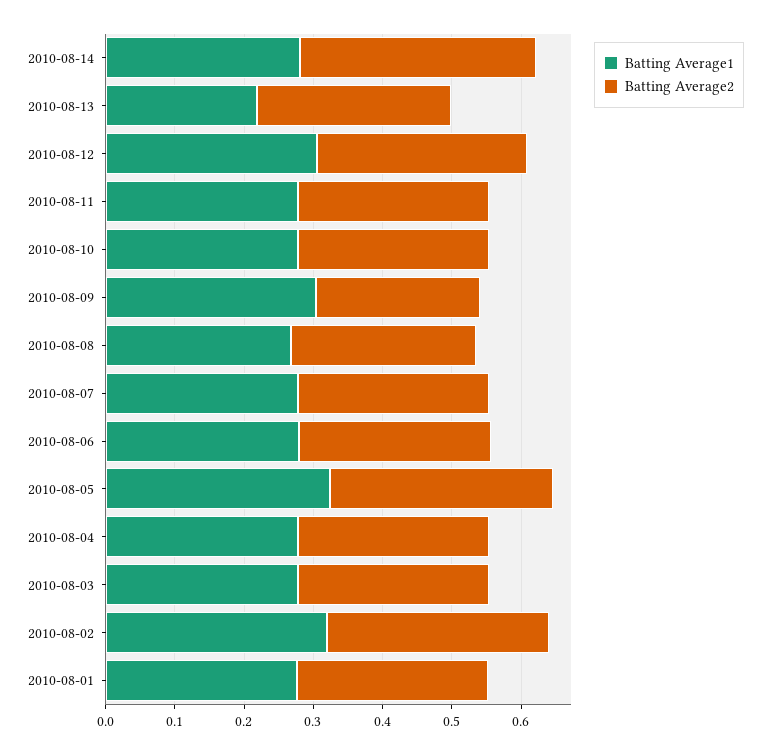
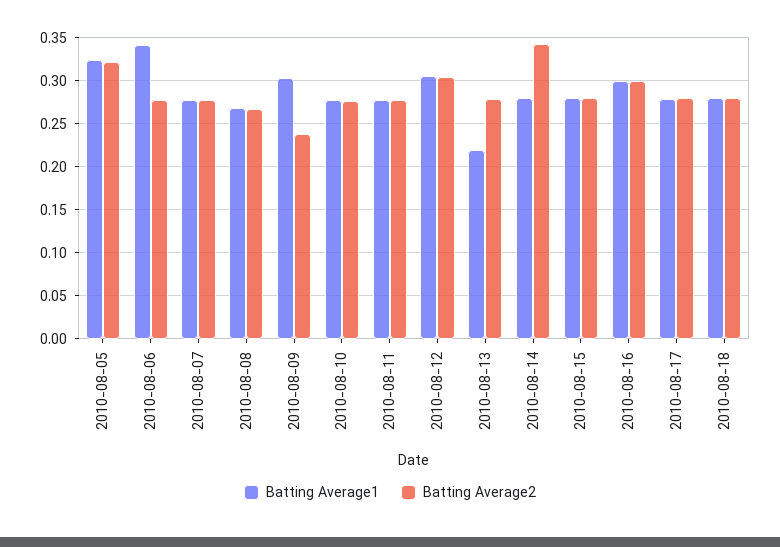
Batting Average1, 2010-08-06: 0.28 -> 0.34
Batting Average1, 2010-08-04: 0.28 -> none
Batting Average2, 2010-08-04: 0.28 -> none
Batting Average1, 2010-08-03: 0.28 -> none
Batting Average2, 2010-08-03: 0.28 -> none
Batting Average1, 2010-08-02: 0.32 -> none
Batting Average2, 2010-08-02: 0.32 -> none
Batting Average1, 2010-08-01: 0.28 -> none
Batting Average2, 2010-08-01: 0.28 -> none
Batting Average1, 2010-08-15: none -> 0.28
Batting Average2, 2010-08-15: none -> 0.28
Batting Average1, 2010-08-16: none -> 0.3
Batting Average2, 2010-08-16: none -> 0.3
Batting Average1, 2010-08-17: none -> 0.28
Batting Average2, 2010-08-17: none -> 0.28
Batting Average1, 2010-08-18: none -> 0.28
Batting Average2, 2010-08-18: none -> 0.28

